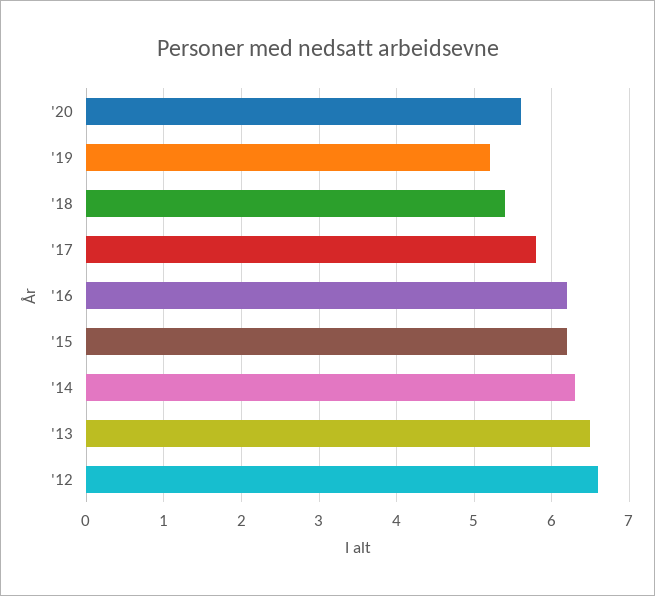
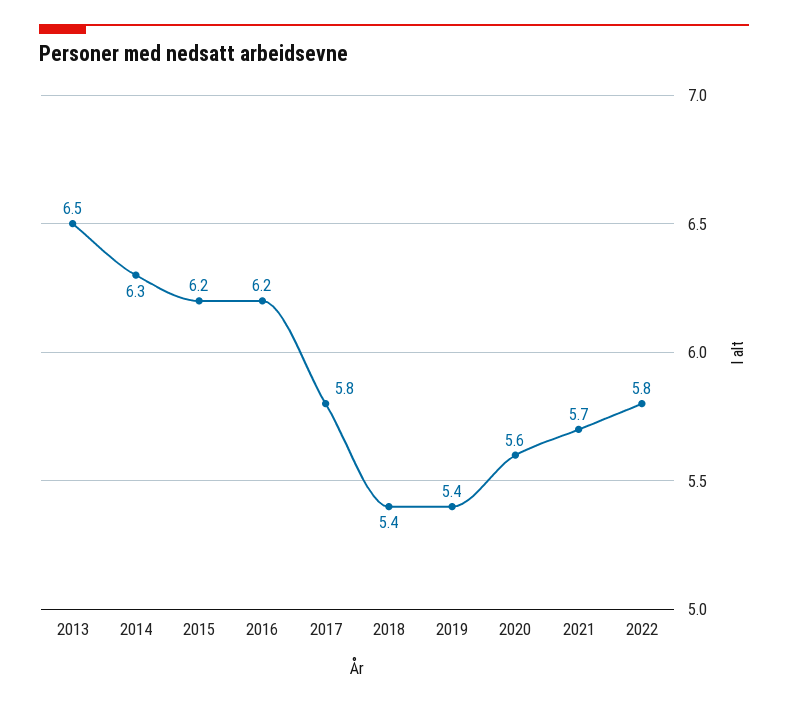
'19: 5.2 -> 5.4
'12: 6.6 -> none
2021: none -> 5.7
2022: none -> 5.8

